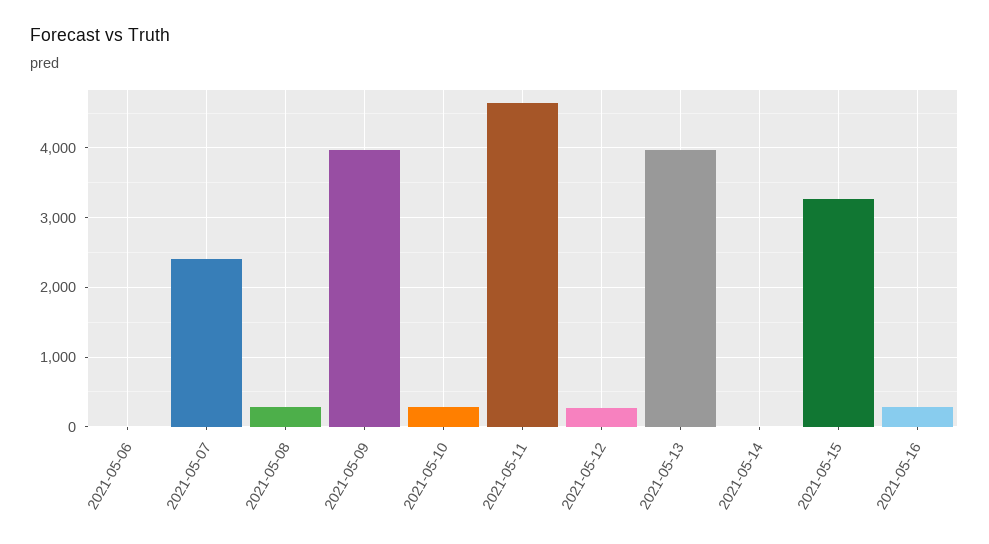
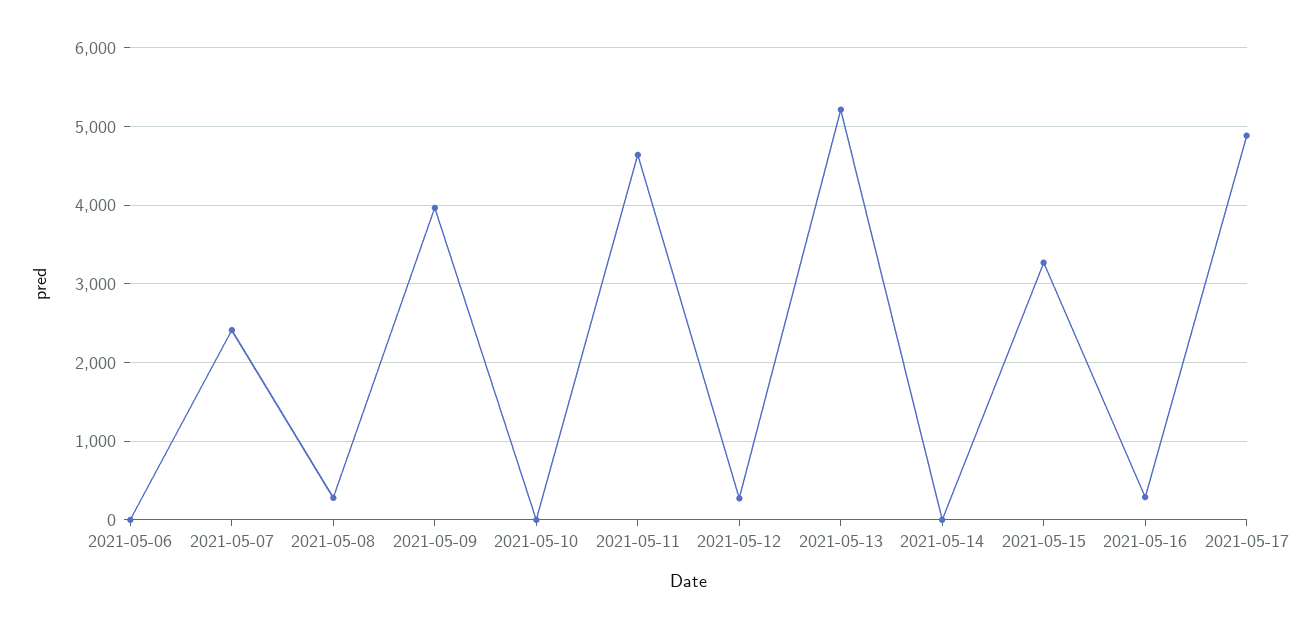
2021-05-10: 300 -> 0
2021-05-13: 4000 -> 5200
2021-05-17: none -> 4900

